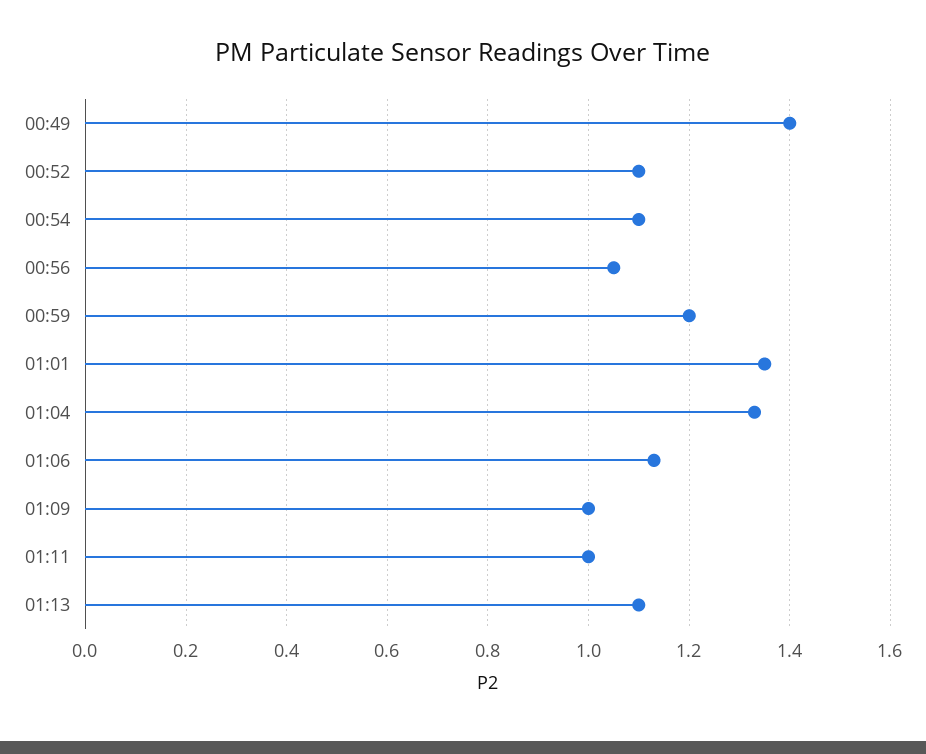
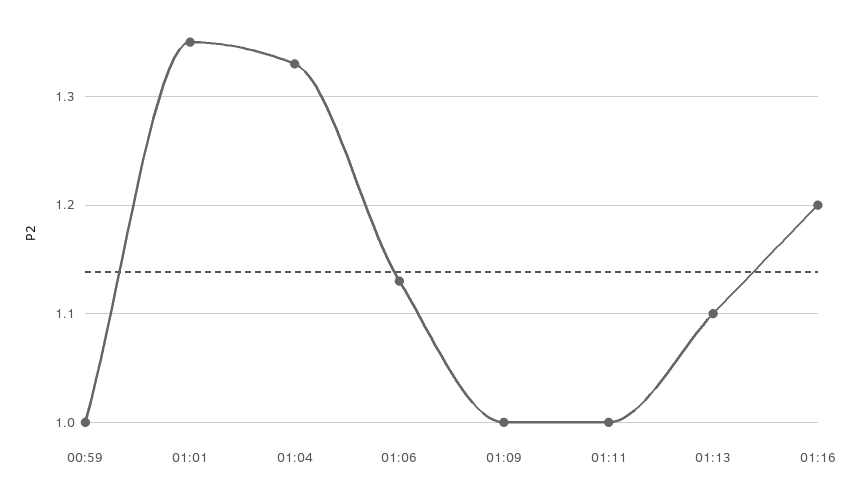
00:49: 1.4 -> none
00:52: 1.1 -> none
00:54: 1.1 -> none
00:56: 1.05 -> none
00:59: 1.2 -> 1
01:16: none -> 1.2

